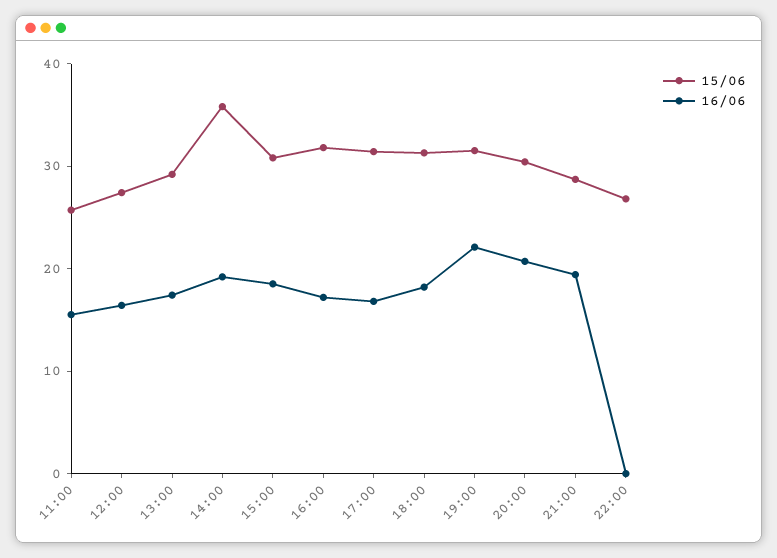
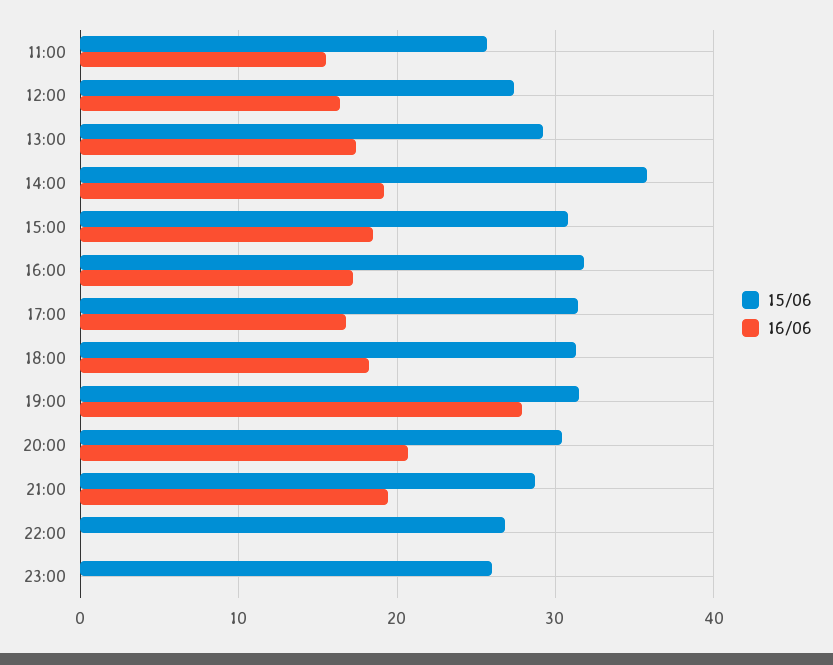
16/06, 19:00: 22 -> 28
15/06, 23:00: none -> 26
16/06, 23:00: none -> 0

